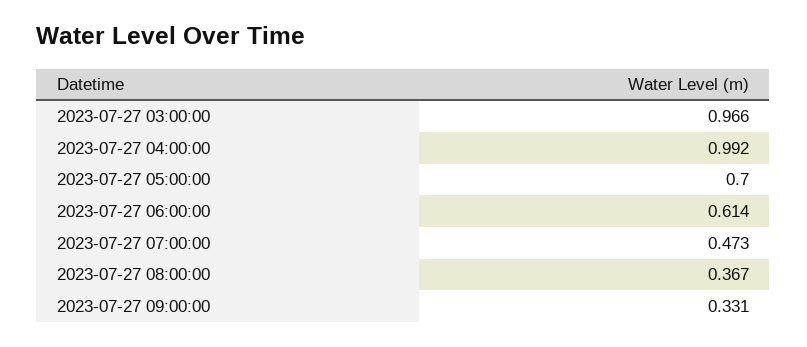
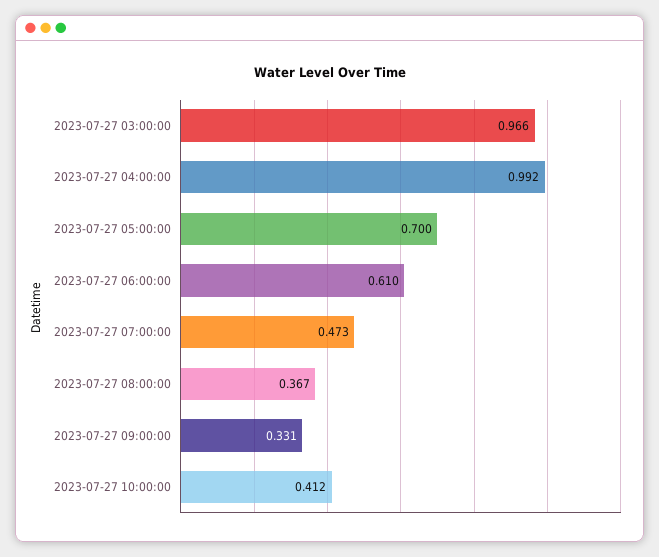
2023-07-27 06:00:00: 0.614 -> 0.61
2023-07-27 10:00:00: none -> 0.412

